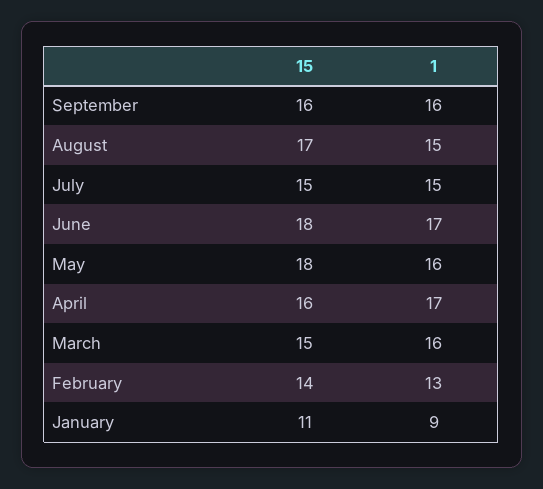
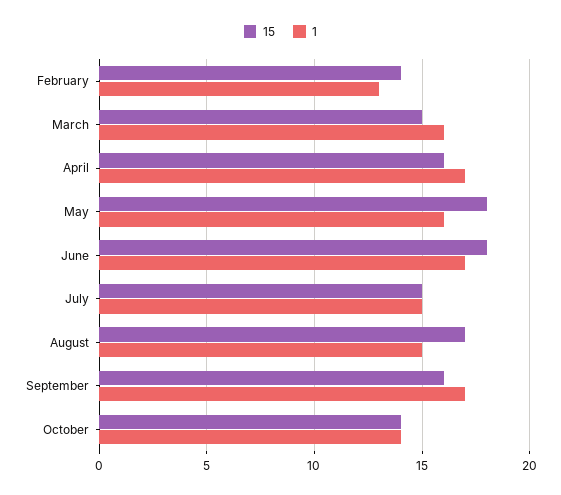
1, September: 16 -> 17
15, January: 11 -> none
1, January: 9 -> none
15, October: none -> 14
1, October: none -> 14

